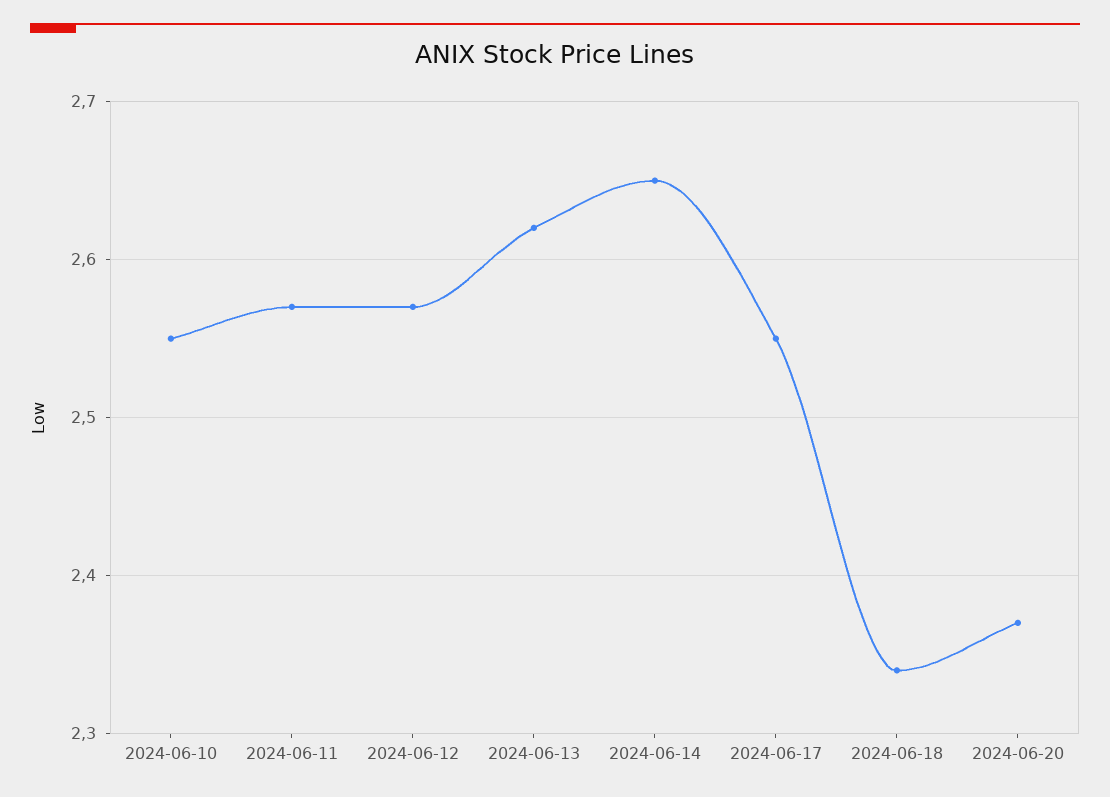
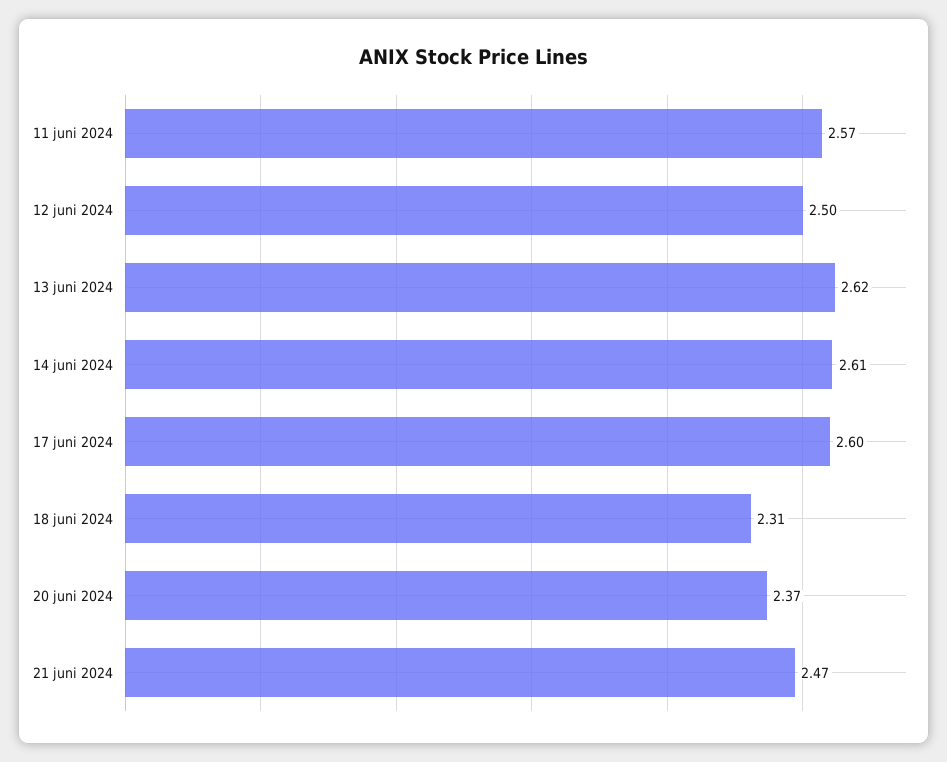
2024-06-10: 2.55 -> none
2024-06-12: 2.57 -> 2.5
2024-06-14: 2.65 -> 2.61
2024-06-17: 2.55 -> 2.6
2024-06-18: 2.34 -> 2.31
21 juni 2024: none -> 2.47

